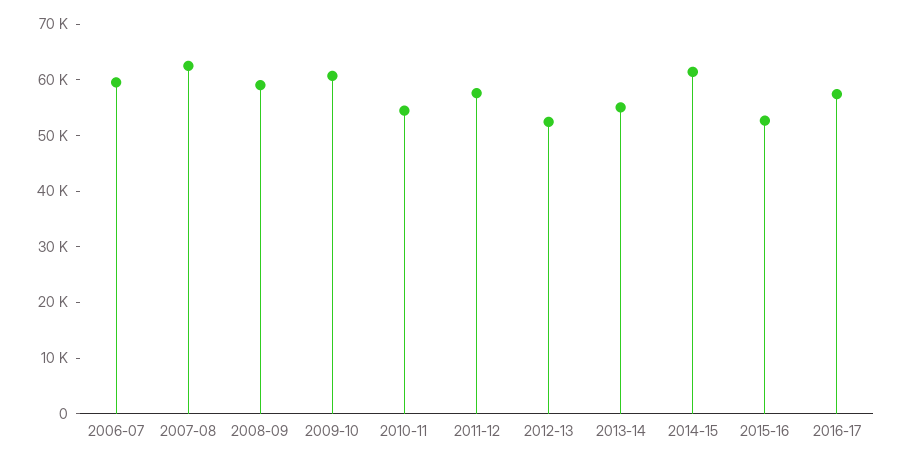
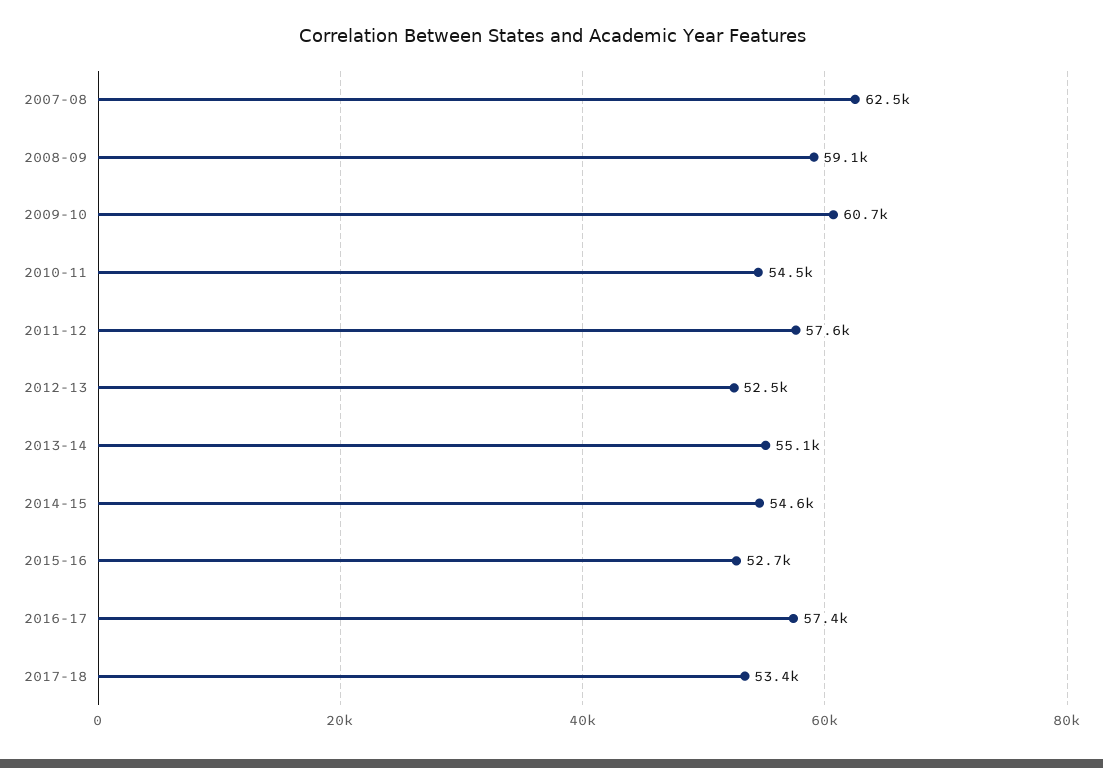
2006-07: 60000 -> none
2014-15: 62000 -> 54600
2017-18: none -> 53400

